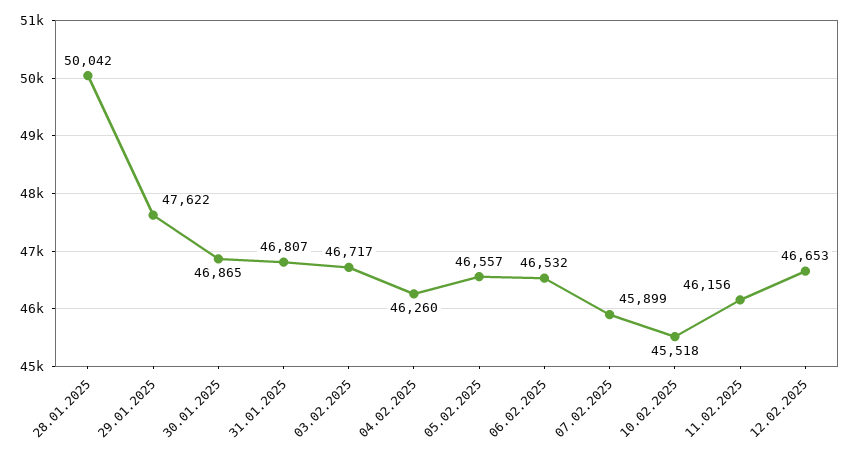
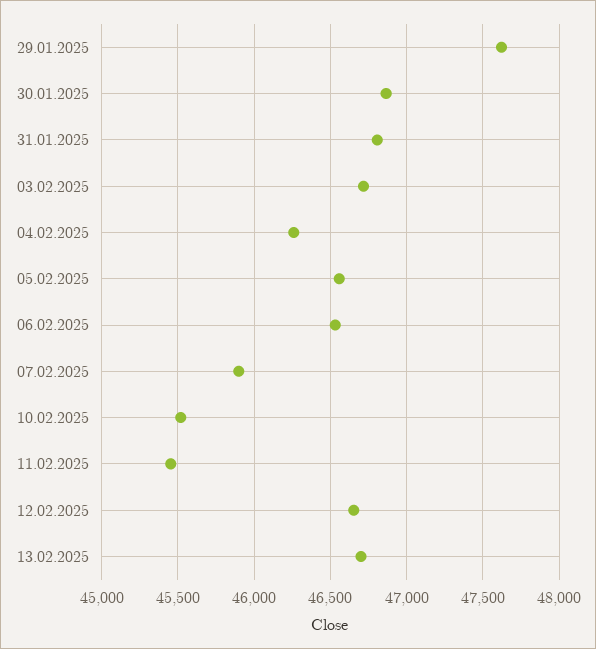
28.01.2025: 50042 -> none
11.02.2025: 46156 -> 45450
13.02.2025: none -> 46700

